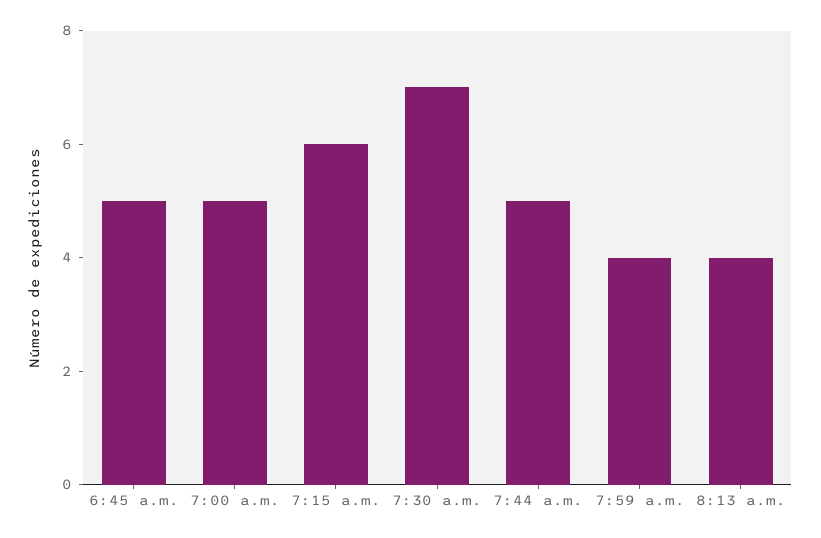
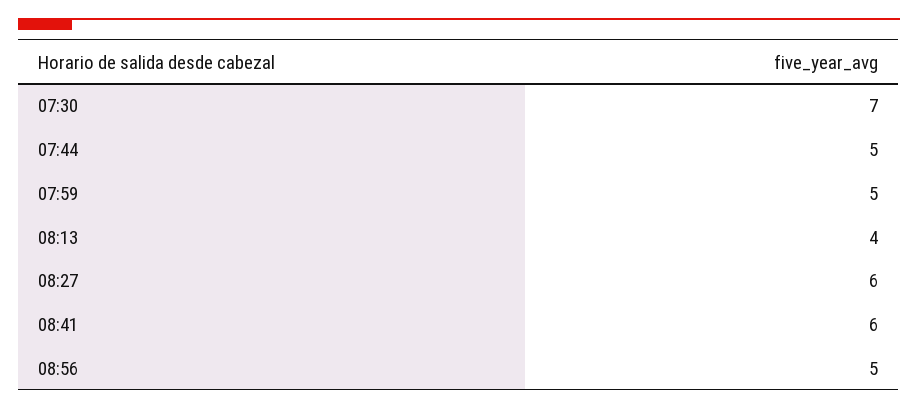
6:45 a.m.: 5 -> none
7:00 a.m.: 5 -> none
7:15 a.m.: 6 -> none
7:59 a.m.: 4 -> 5
08:27: none -> 6
08:41: none -> 6
08:56: none -> 5

